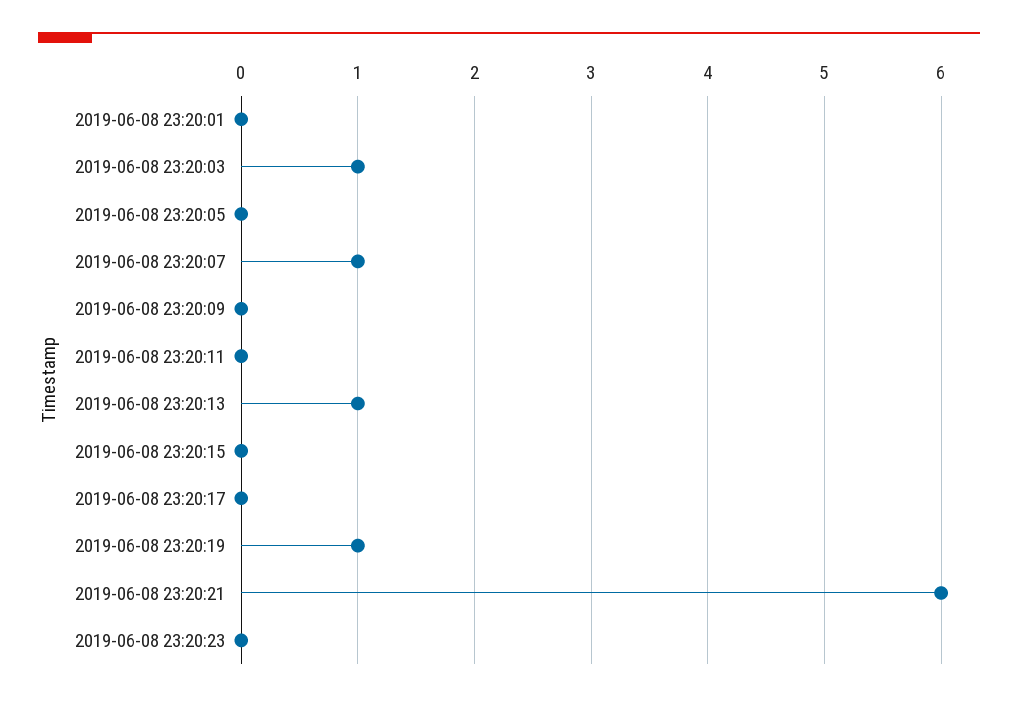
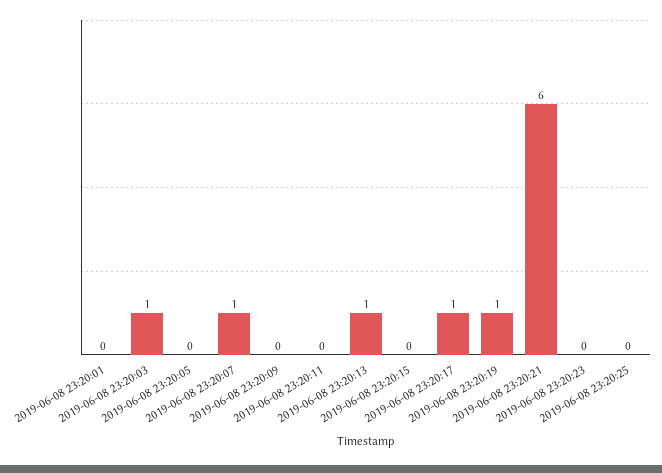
2019-06-08 23:20:17: 0 -> 1
2019-06-08 23:20:25: none -> 0

